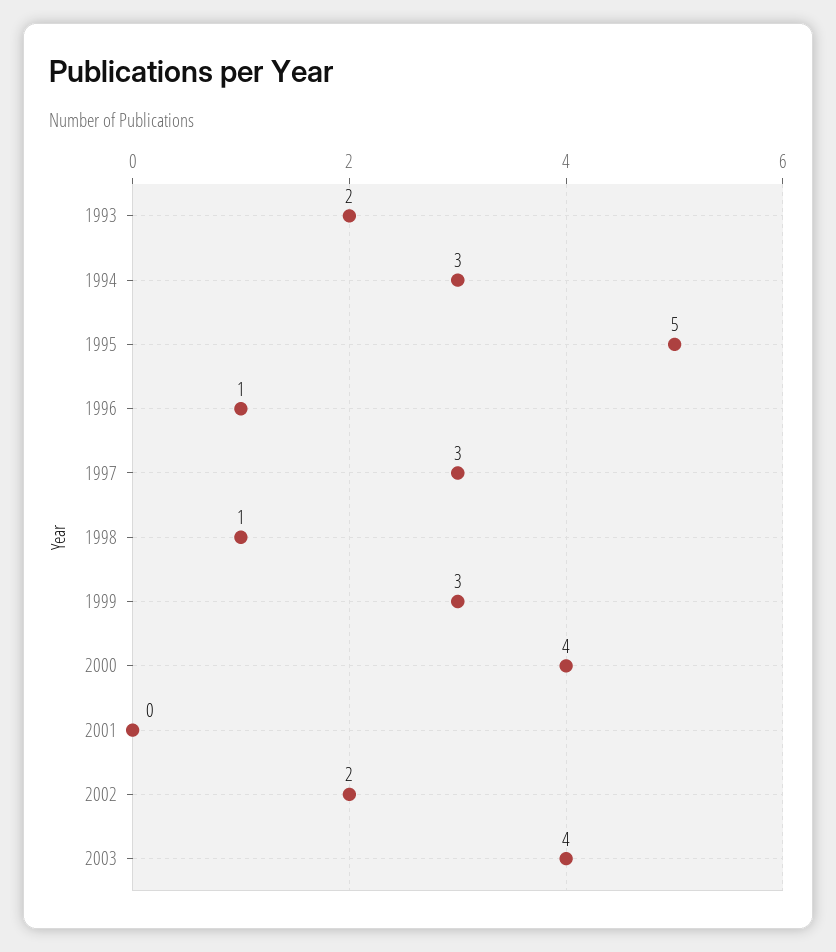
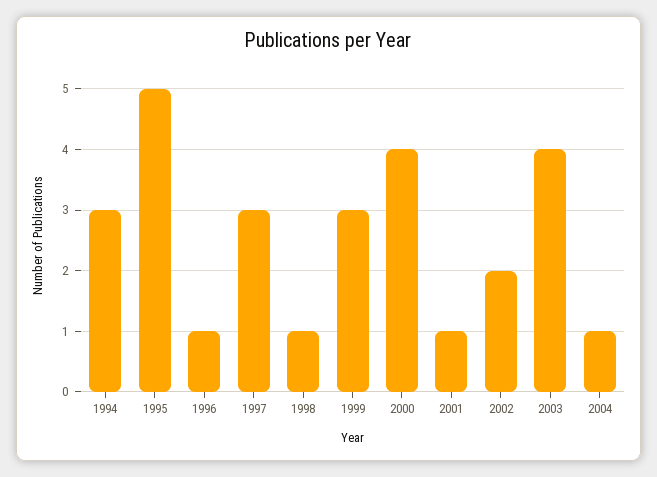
1993: 2 -> none
2001: 0 -> 1
2004: none -> 1

